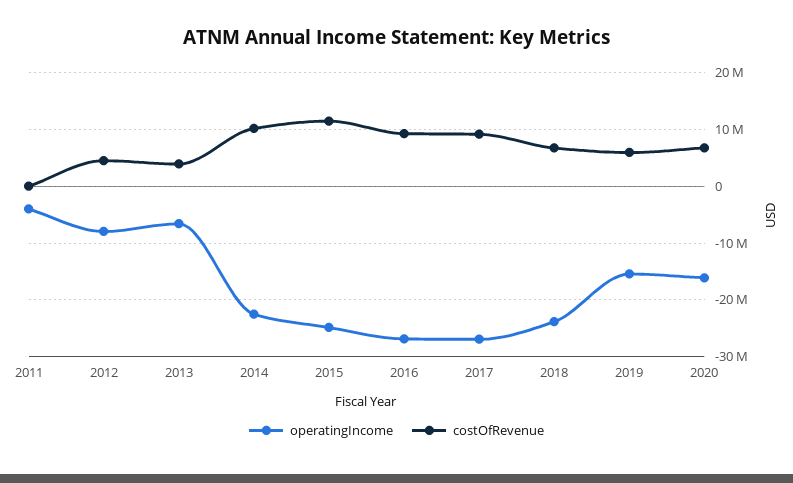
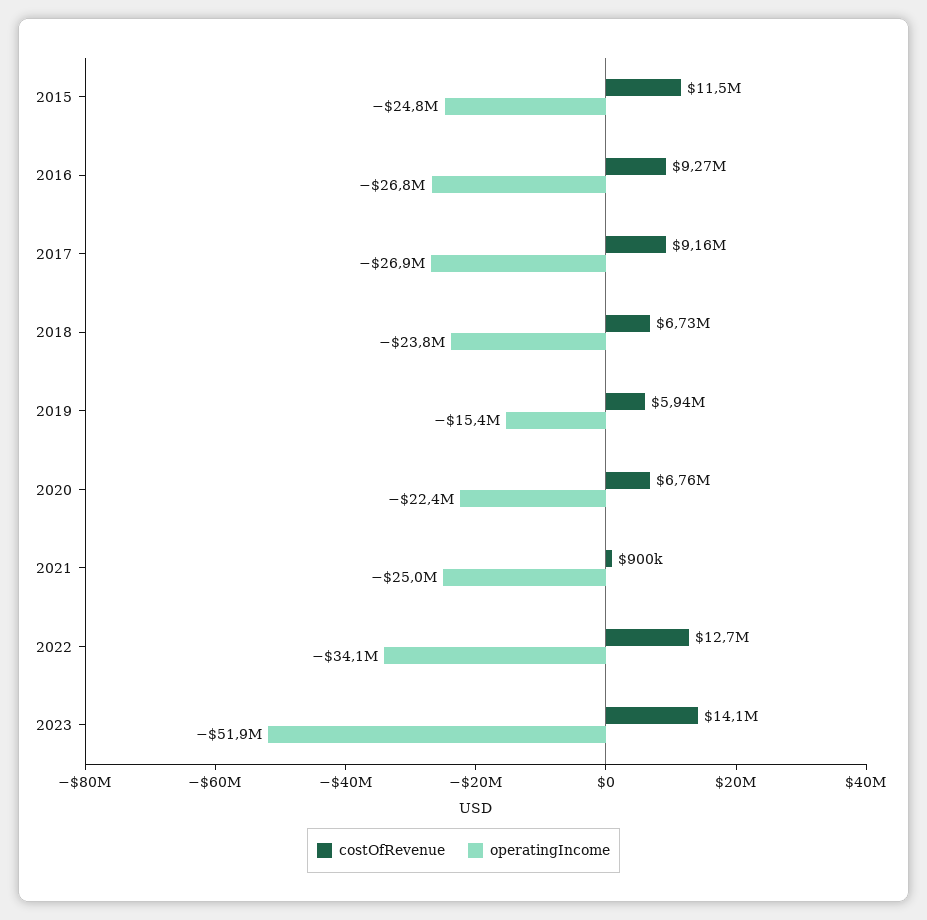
operatingIncome, 2011: -4000000 -> none
costOfRevenue, 2011: 0 -> none
operatingIncome, 2012: -8000000 -> none
costOfRevenue, 2012: 4000000 -> none
operatingIncome, 2013: -6000000 -> none
costOfRevenue, 2013: 4000000 -> none
operatingIncome, 2014: -22000000 -> none
costOfRevenue, 2014: 10000000 -> none
operatingIncome, 2020: -16000000 -> -22400000
costOfRevenue, 2021: none -> 900000
operatingIncome, 2021: none -> -25000000
costOfRevenue, 2022: none -> 12700000
operatingIncome, 2022: none -> -34100000
costOfRevenue, 2023: none -> 14100000
operatingIncome, 2023: none -> -51900000

